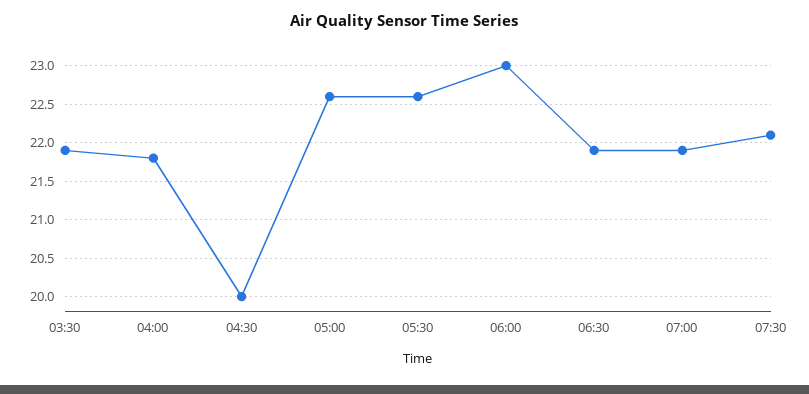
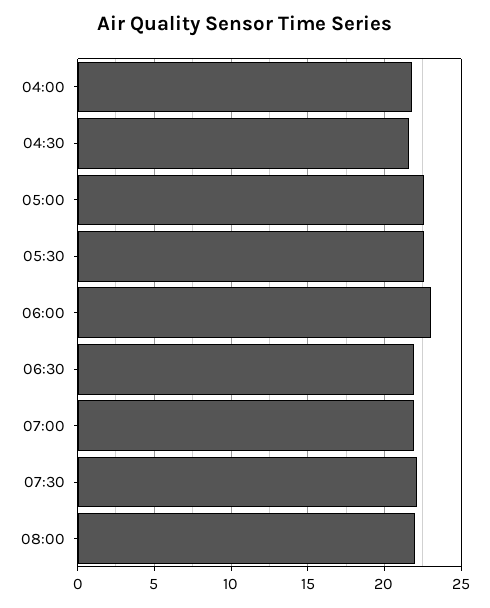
03:30: 21.9 -> none
04:30: 20 -> 21.5
08:00: none -> 22

